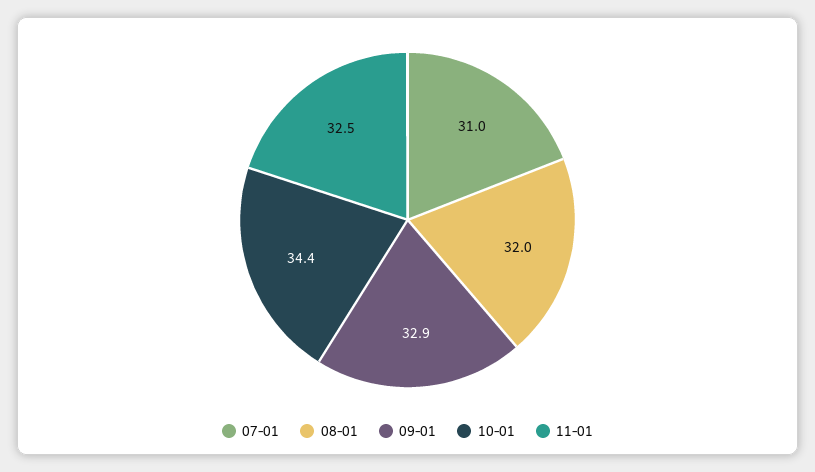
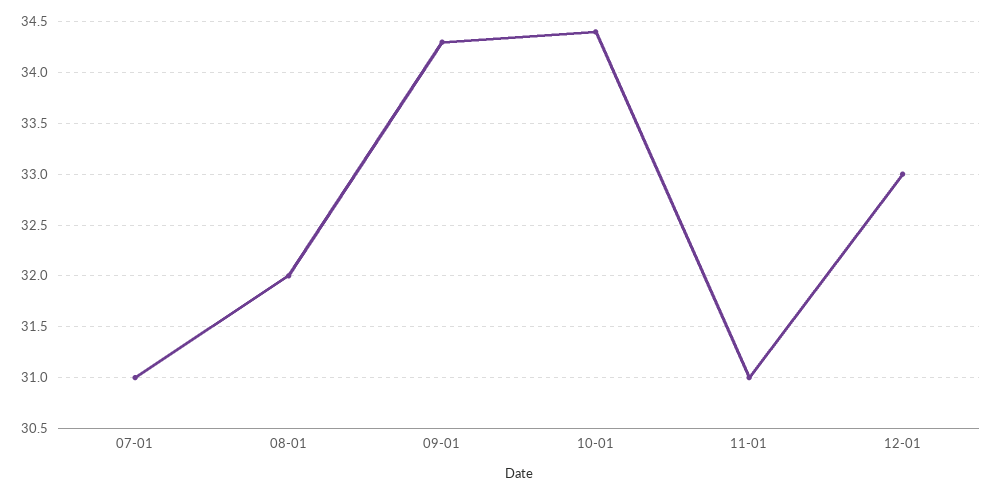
09-01: 32.9 -> 34.3
11-01: 32.5 -> 31
12-01: none -> 33

